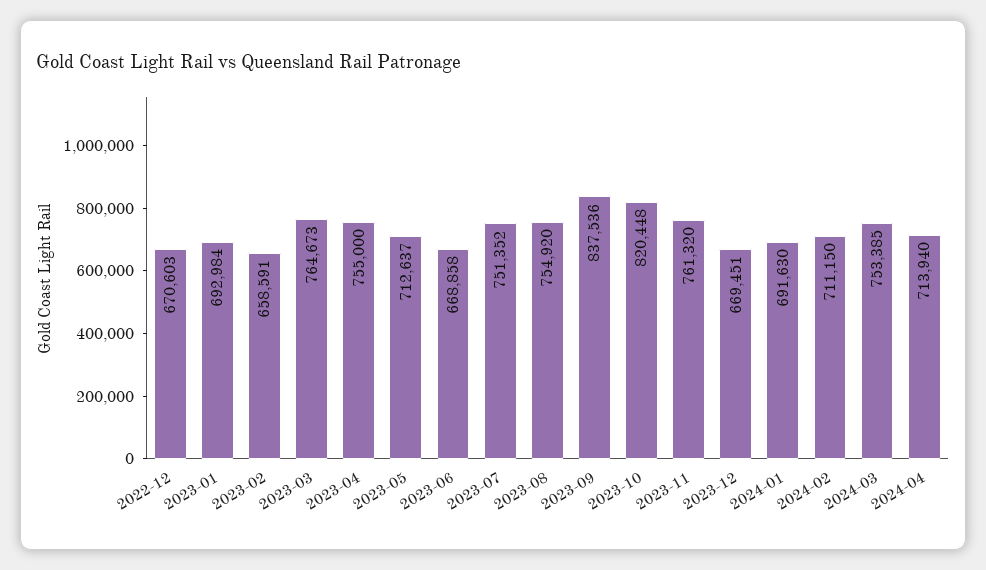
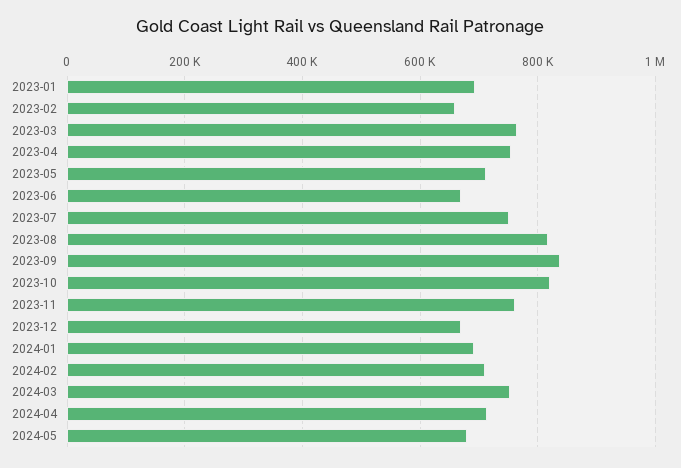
2022-12: 670603 -> none
2023-08: 754920 -> 820000
2024-05: none -> 680000

